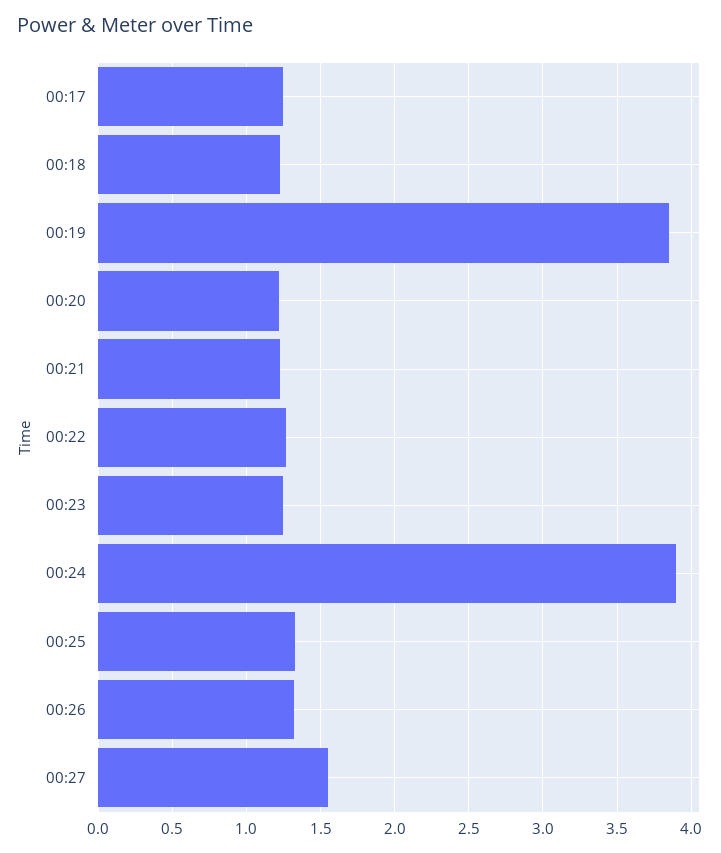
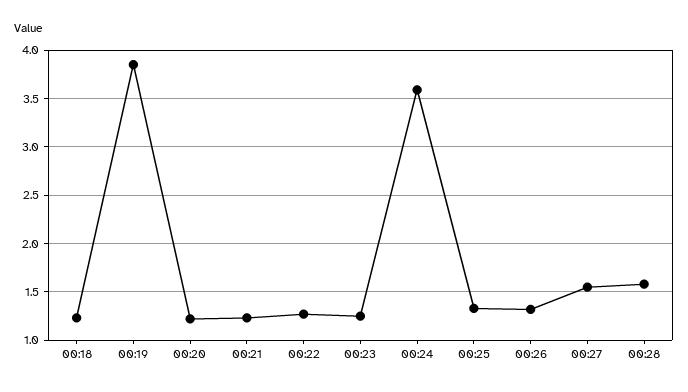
00:17: 1.25 -> none
00:24: 3.9 -> 3.6
00:28: none -> 1.6

